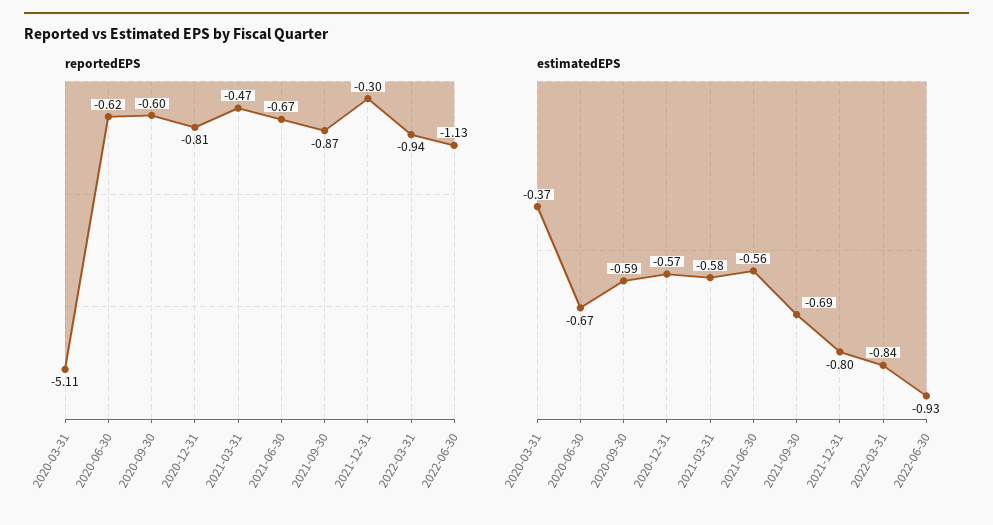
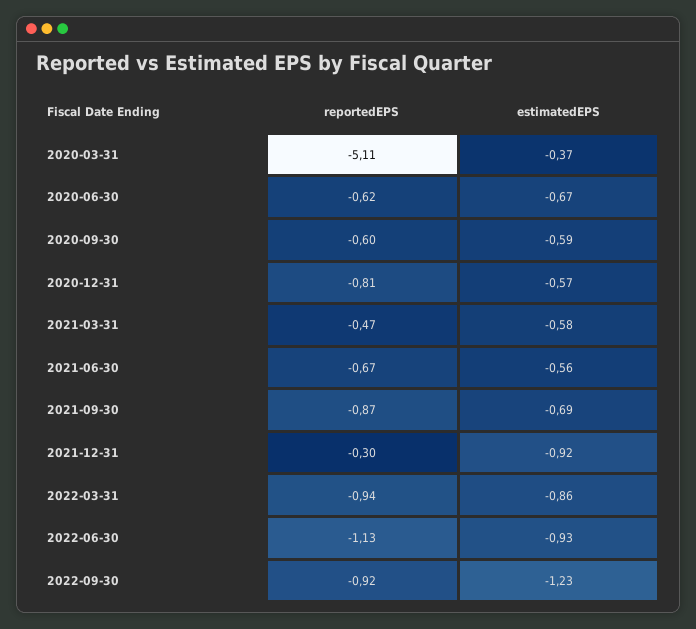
estimatedEPS, 2021-12-31: -0.8 -> -0.92
estimatedEPS, 2022-03-31: -0.84 -> -0.86
reportedEPS, 2022-09-30: none -> -0.92
estimatedEPS, 2022-09-30: none -> -1.23

